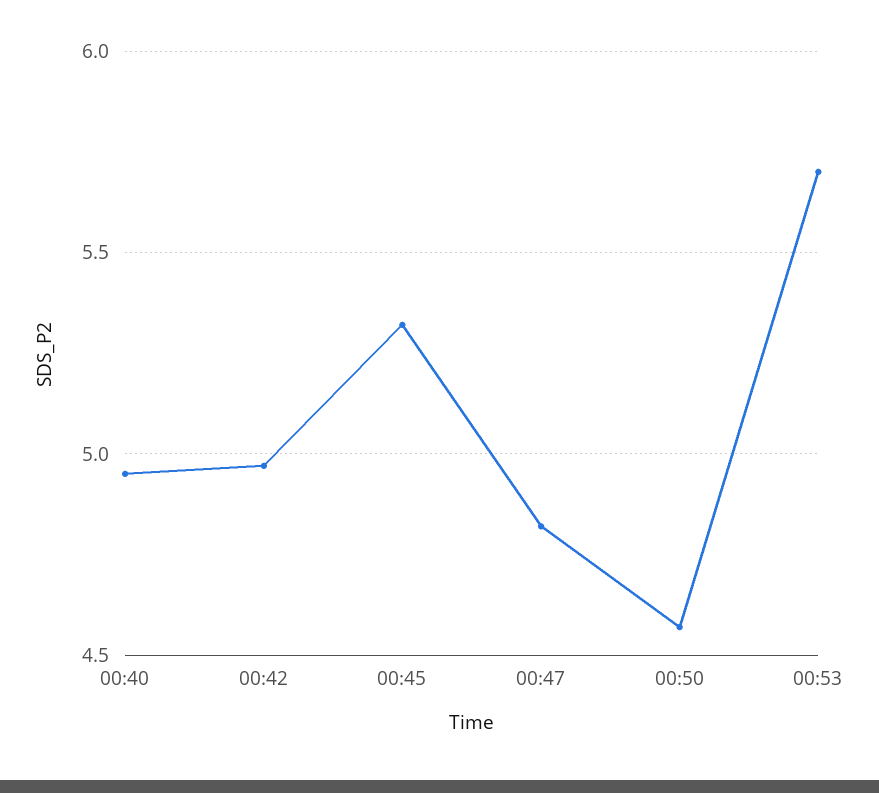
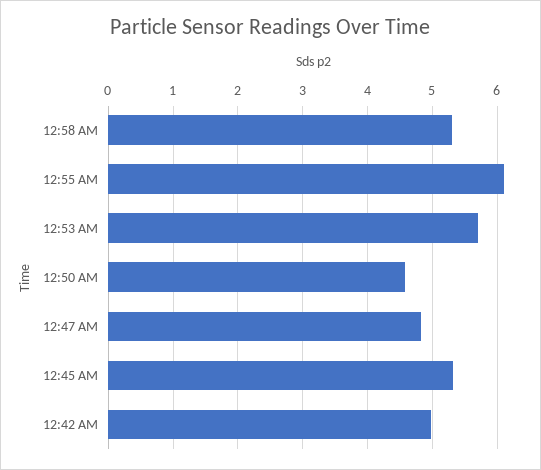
00:40: 4.95 -> none
12:58 AM: none -> 5.3
12:55 AM: none -> 6.1

